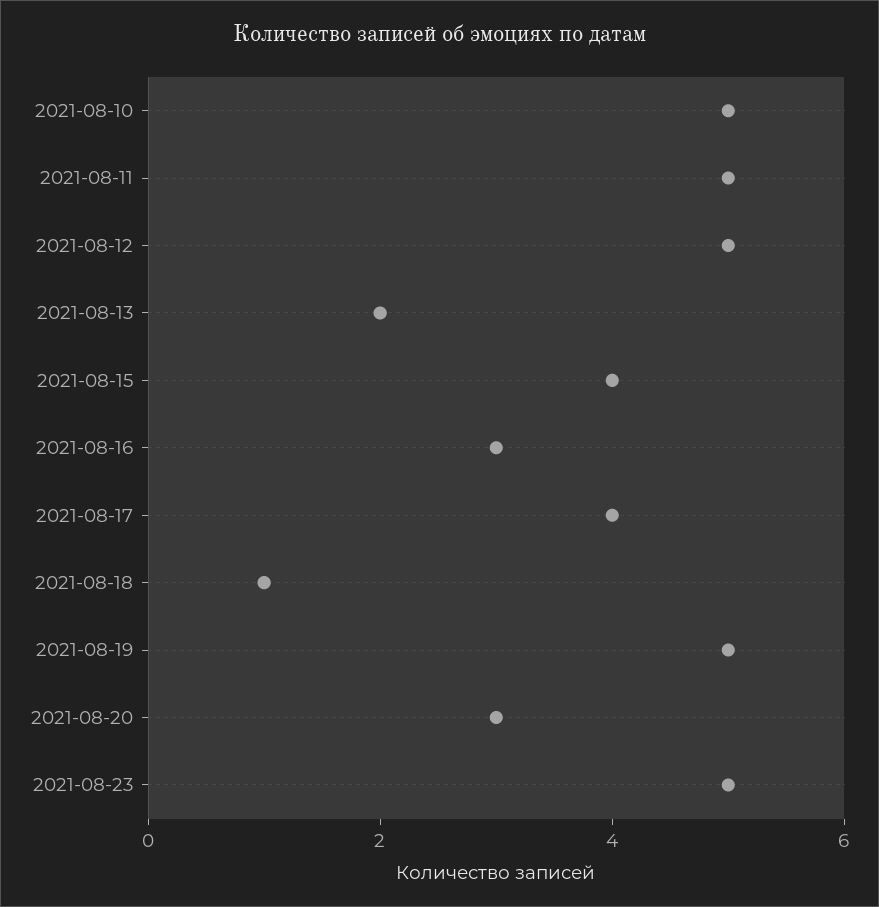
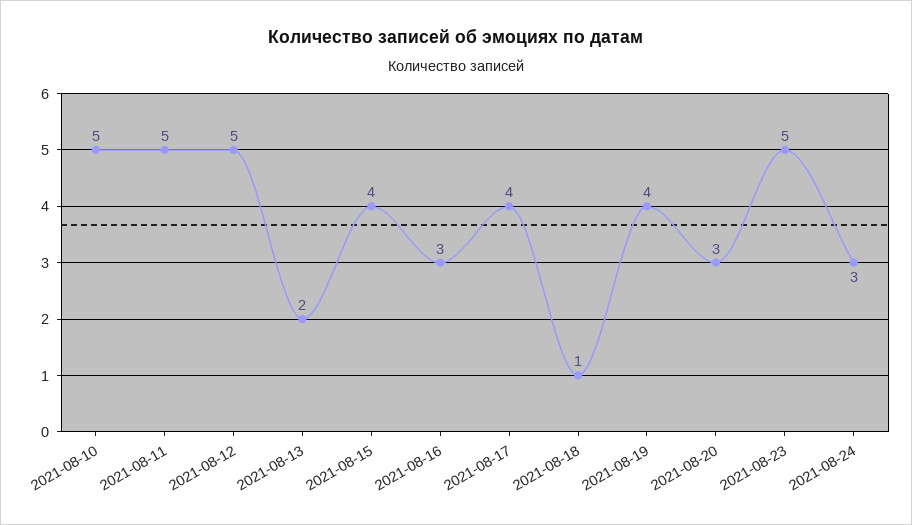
2021-08-19: 5 -> 4
2021-08-24: none -> 3

